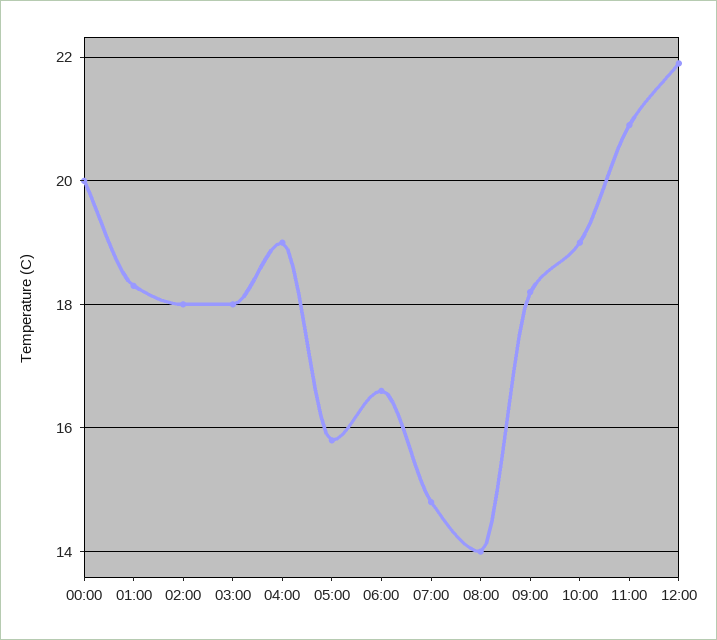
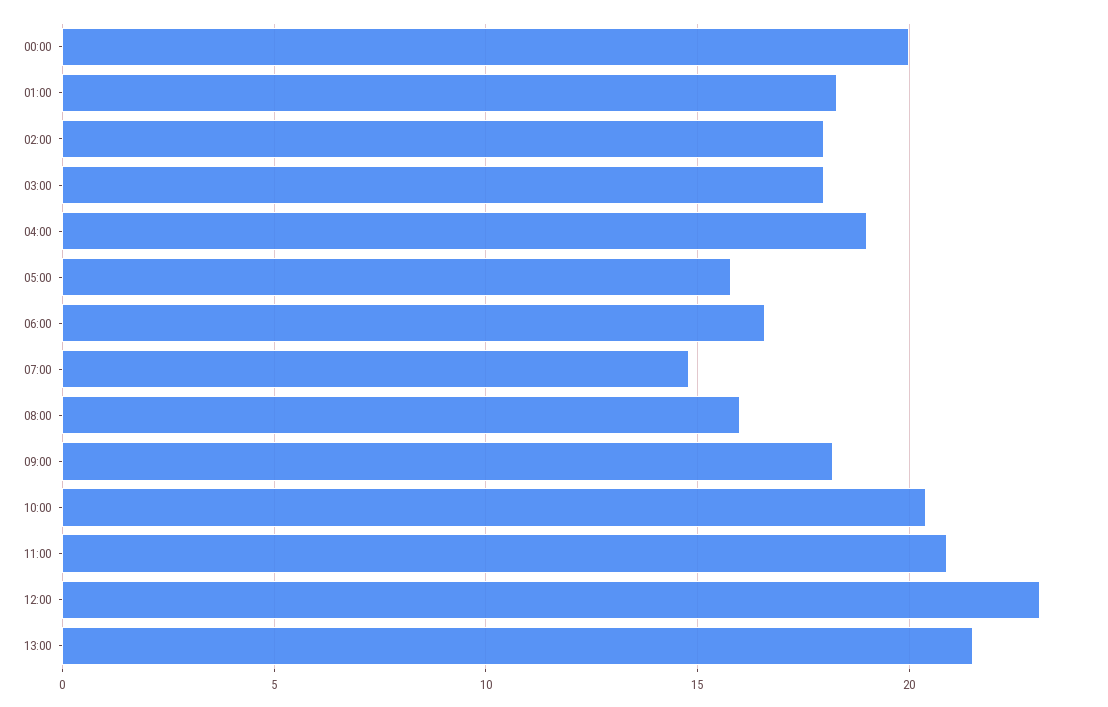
08:00: 14 -> 16
10:00: 19 -> 20.5
12:00: 22 -> 23
13:00: none -> 21.5

